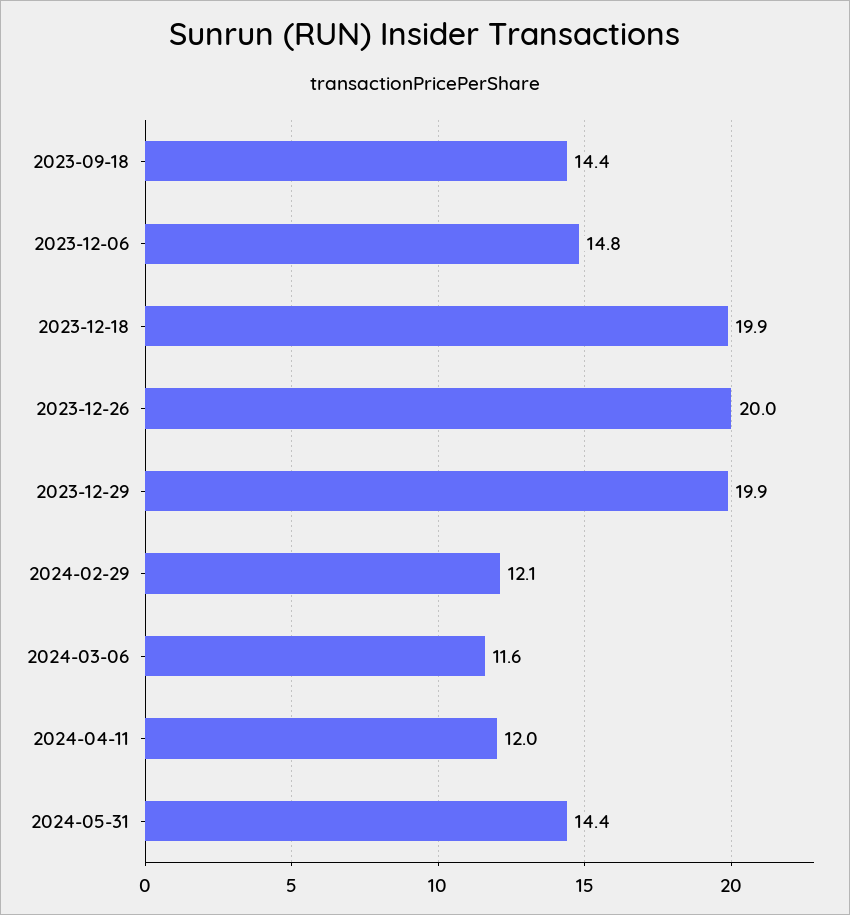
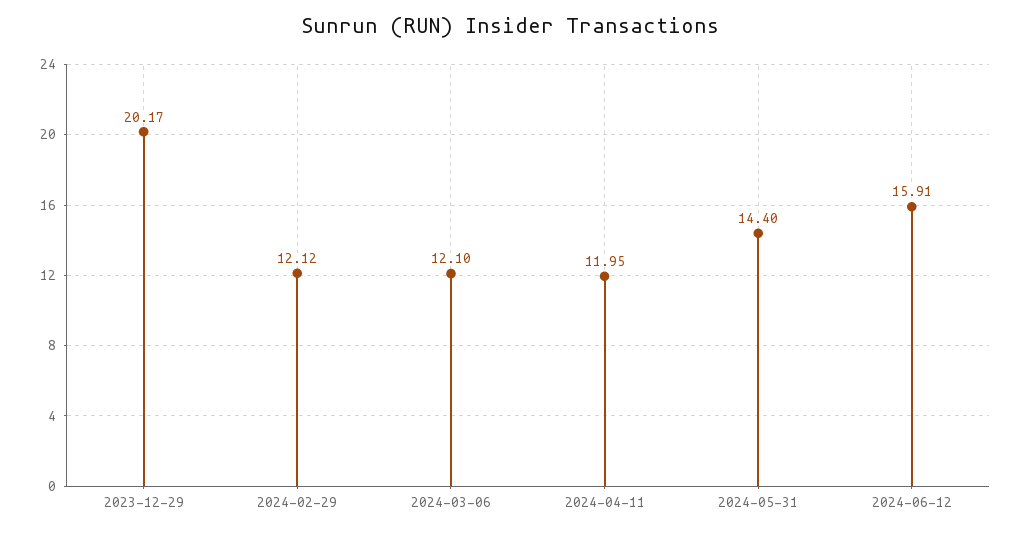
2023-09-18: 14.4 -> none
2023-12-06: 14.8 -> none
2023-12-18: 19.9 -> none
2023-12-26: 20 -> none
2023-12-29: 19.9 -> 20.17
2024-03-06: 11.6 -> 12.1
2024-06-12: none -> 15.91

